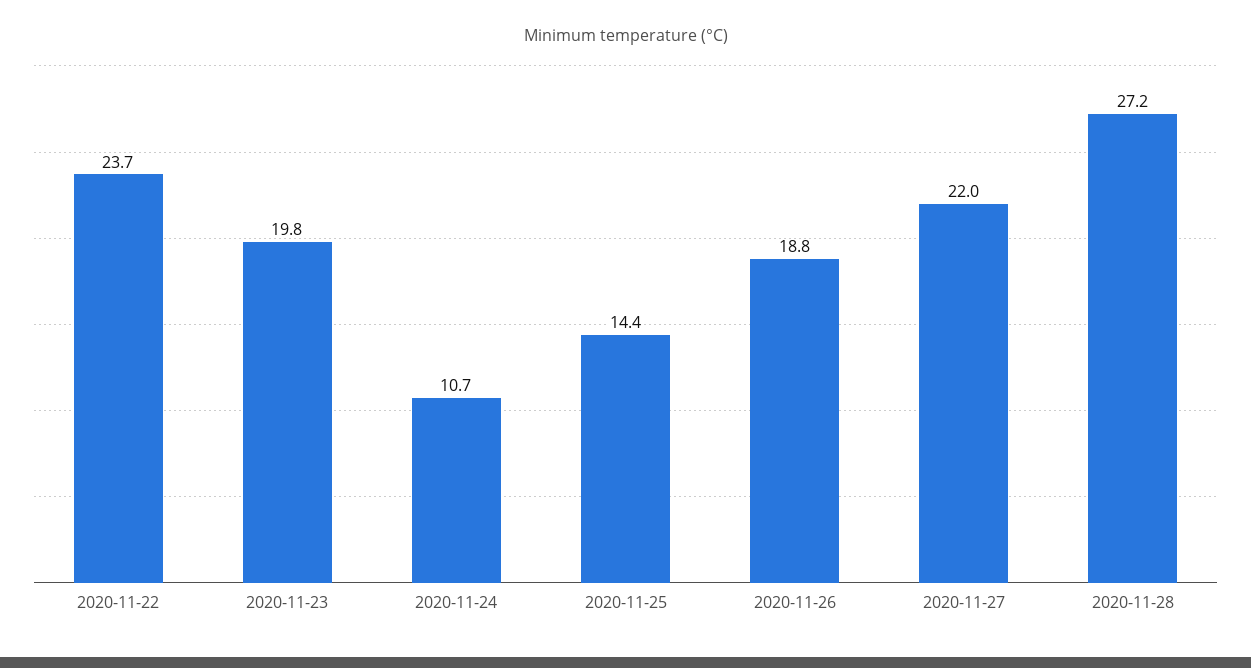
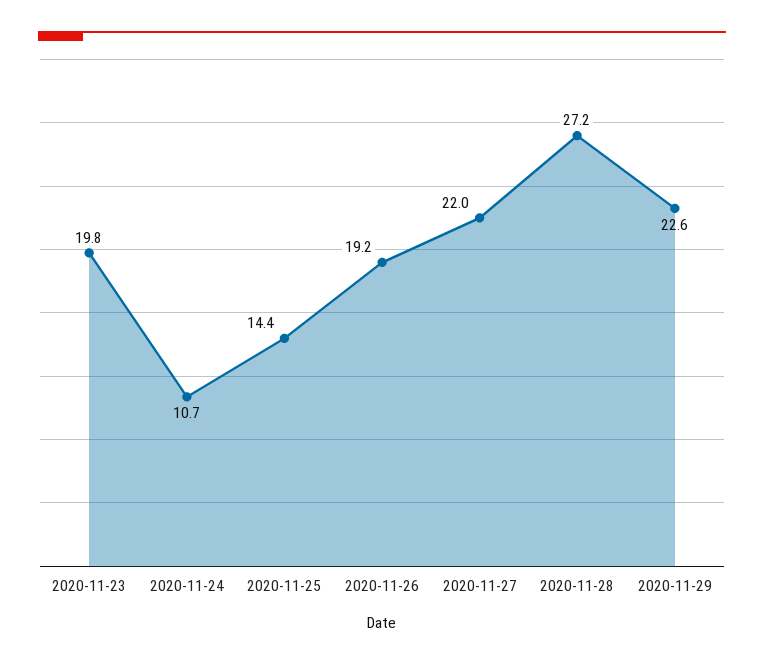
2020-11-22: 23.7 -> none
2020-11-26: 18.8 -> 19.2
2020-11-29: none -> 22.6

